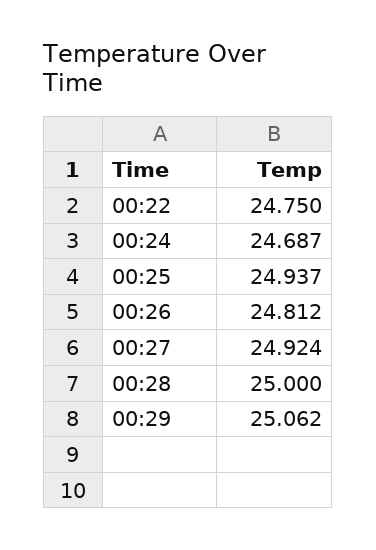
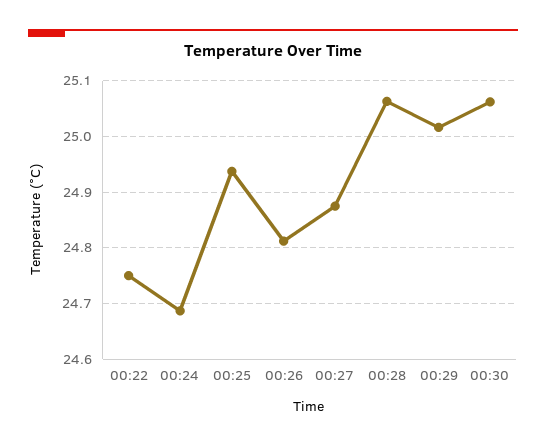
00:27: 24.924 -> 24.88
00:28: 25 -> 25.06
00:29: 25.062 -> 25.02
00:30: none -> 25.06

